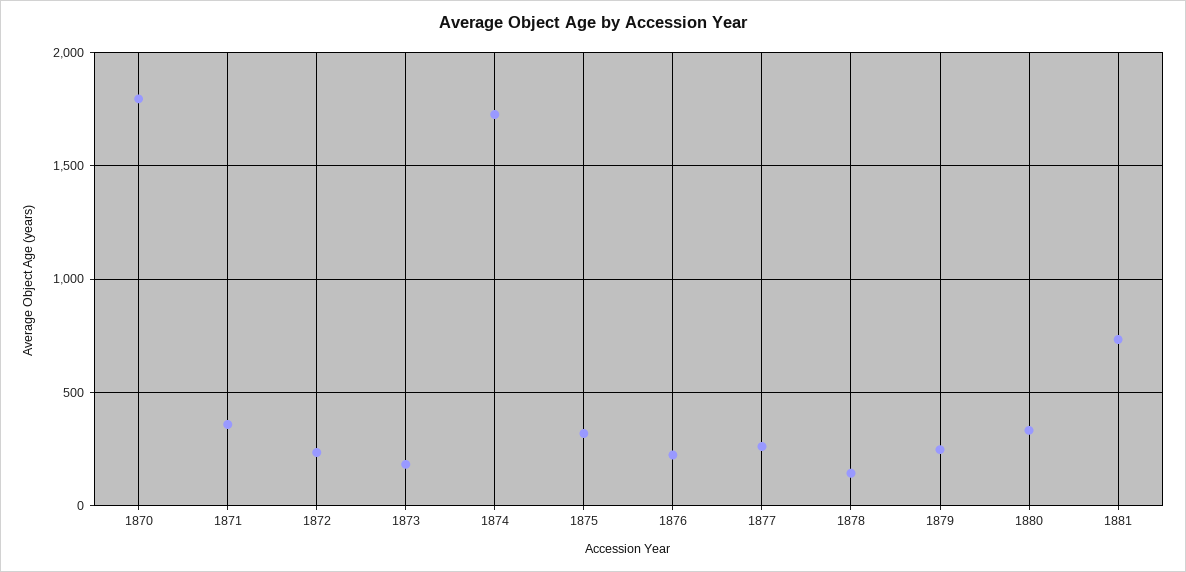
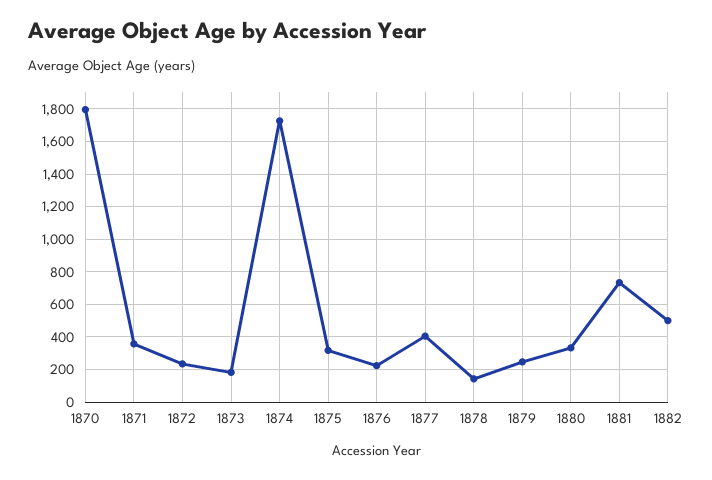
1877: 250 -> 400
1882: none -> 500

